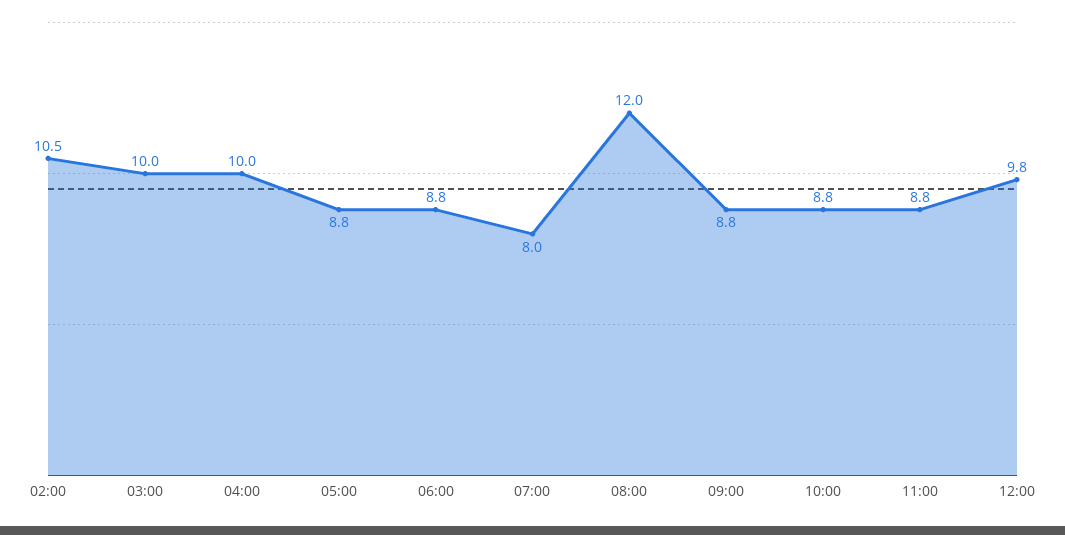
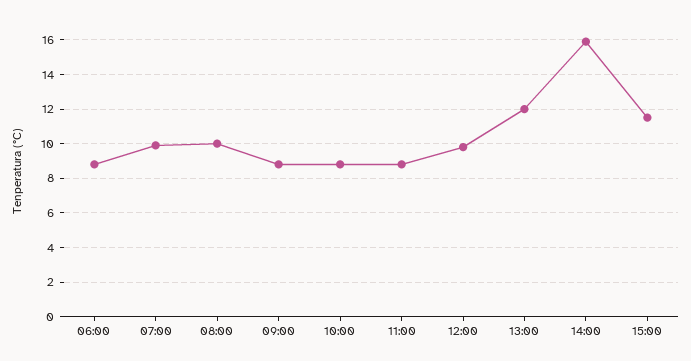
02:00: 10.5 -> none
03:00: 10 -> none
04:00: 10 -> none
05:00: 8.8 -> none
07:00: 8 -> 10
08:00: 12 -> 10
13:00: none -> 12
14:00: none -> 16
15:00: none -> 11.5

